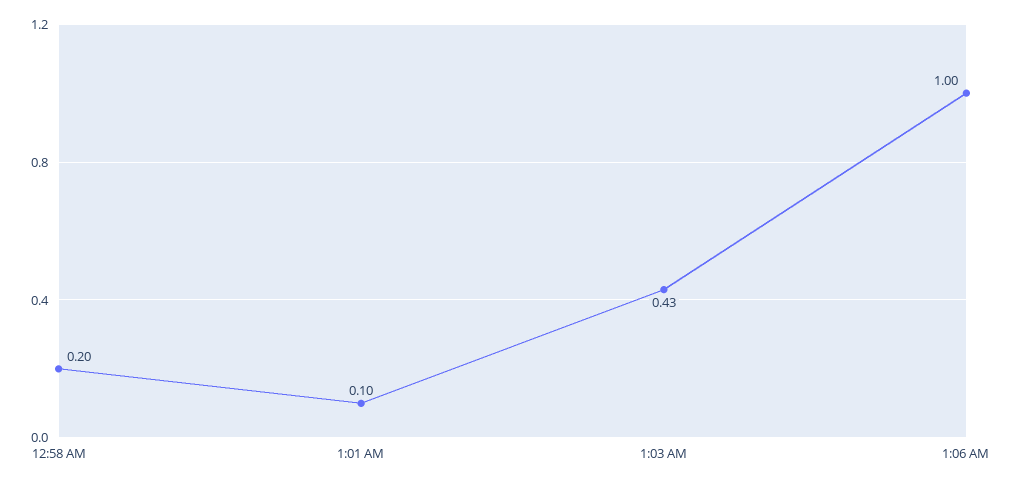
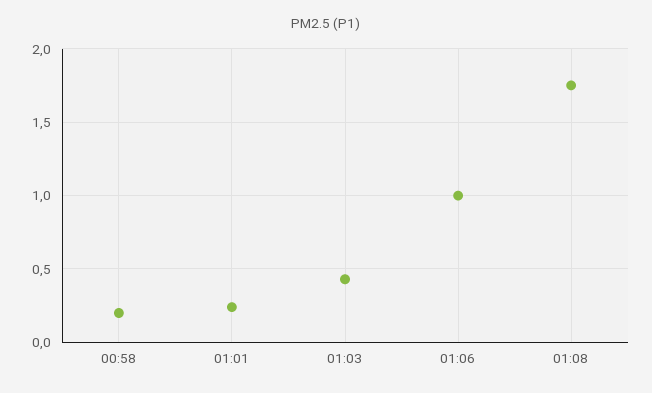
1:01 AM: 0.1 -> 0.25
01:08: none -> 1.75

